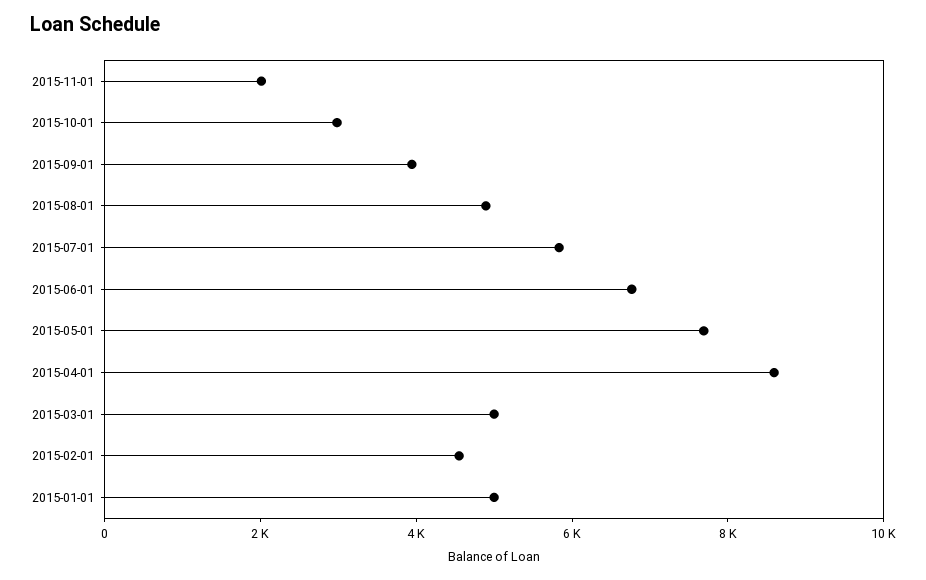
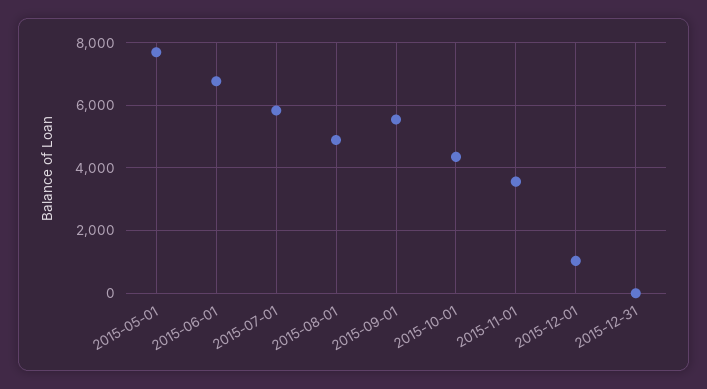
2015-11-01: 2000 -> 3600
2015-10-01: 3000 -> 4400
2015-09-01: 4000 -> 5600
2015-04-01: 8500 -> none
2015-03-01: 5000 -> none
2015-02-01: 4500 -> none
2015-01-01: 5000 -> none
2015-12-01: none -> 1000
2015-12-31: none -> 0

